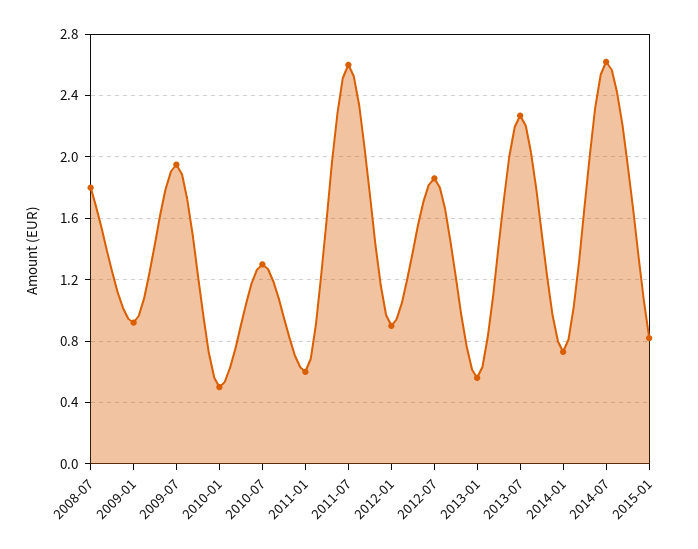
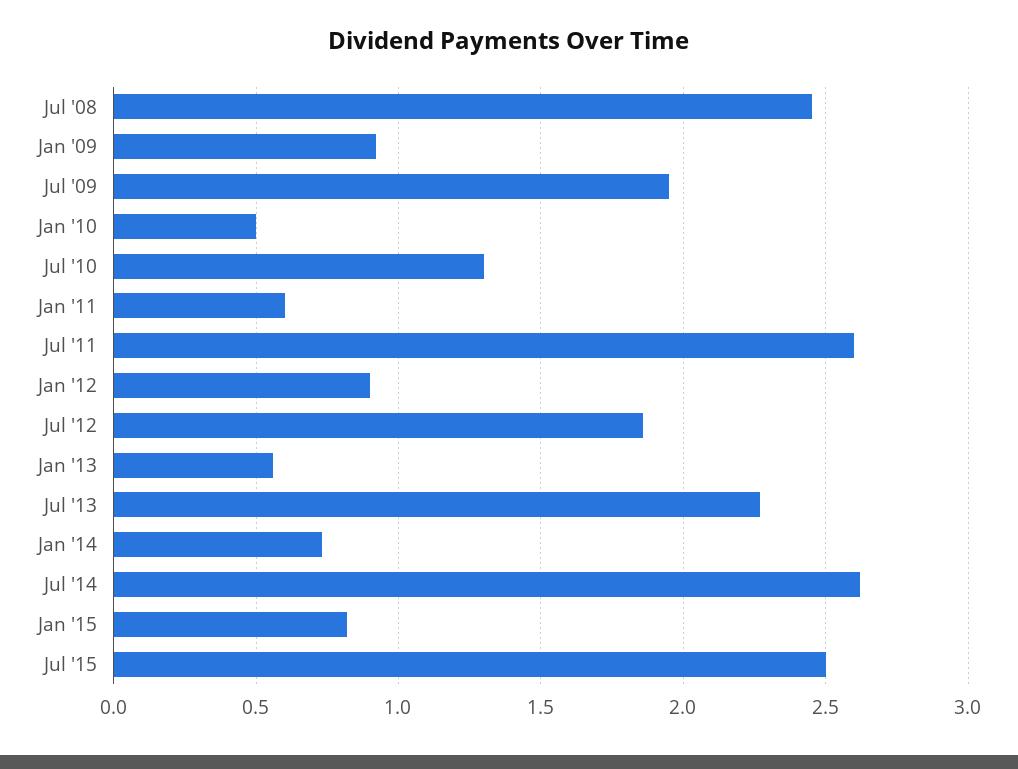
2008-07: 1.8 -> 2.45
Jul '15: none -> 2.5

